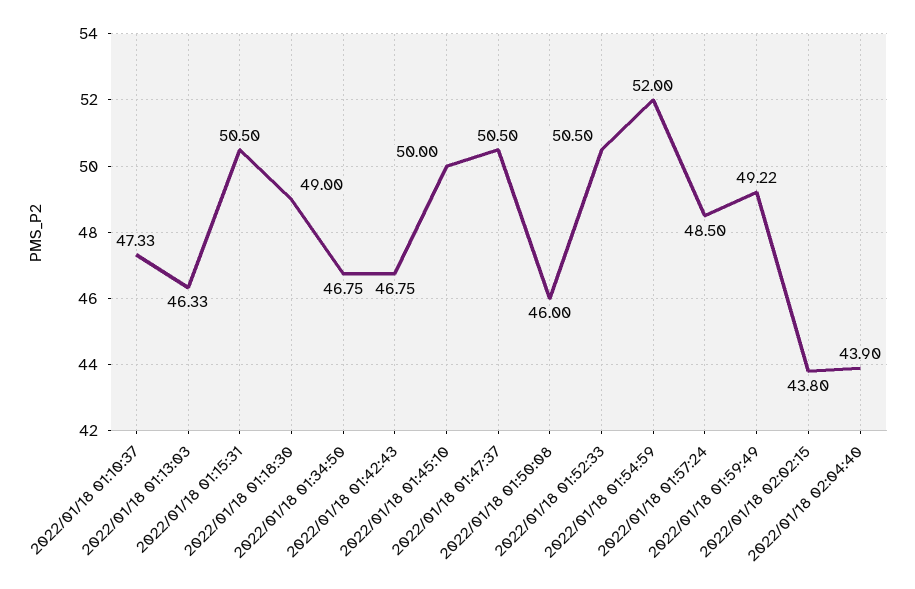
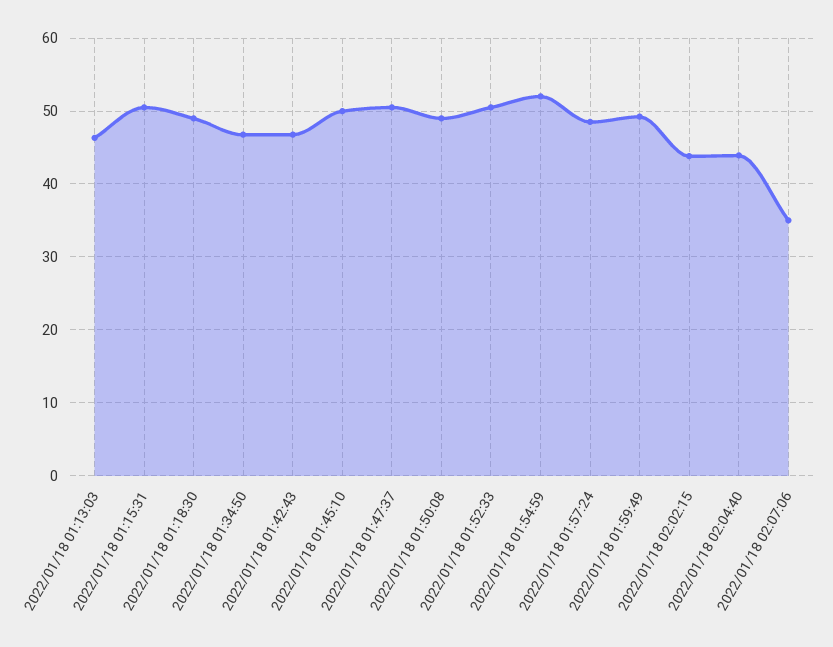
2022/01/18 01:10:37: 47.33 -> none
2022/01/18 01:50:08: 46 -> 49
2022/01/18 02:07:06: none -> 35

